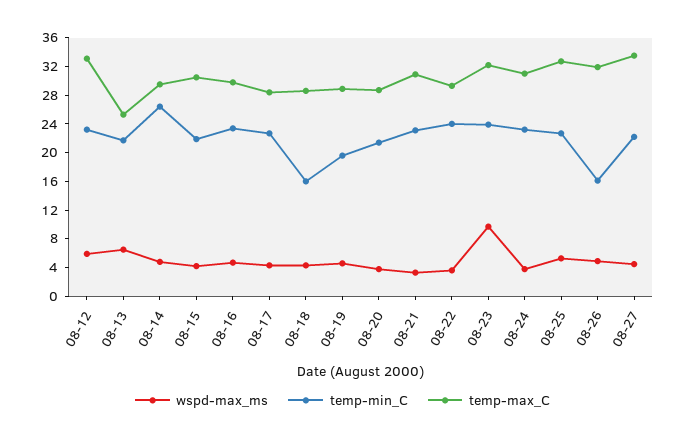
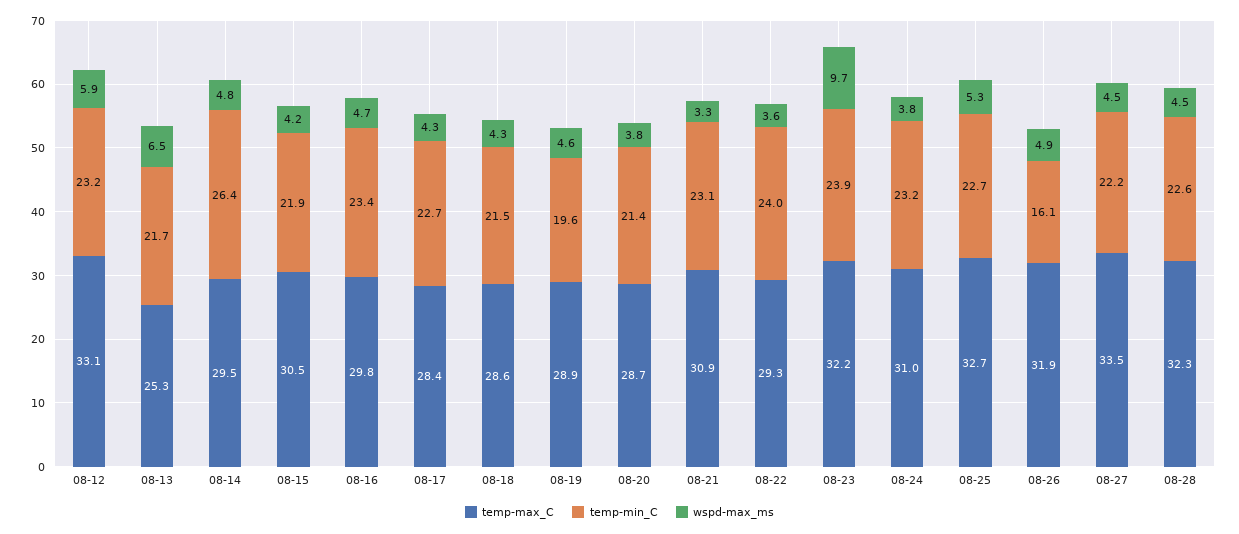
temp-min_C, 08-18: 16 -> 21.5
temp-max_C, 08-28: none -> 32.3
temp-min_C, 08-28: none -> 22.6
wspd-max_ms, 08-28: none -> 4.5

